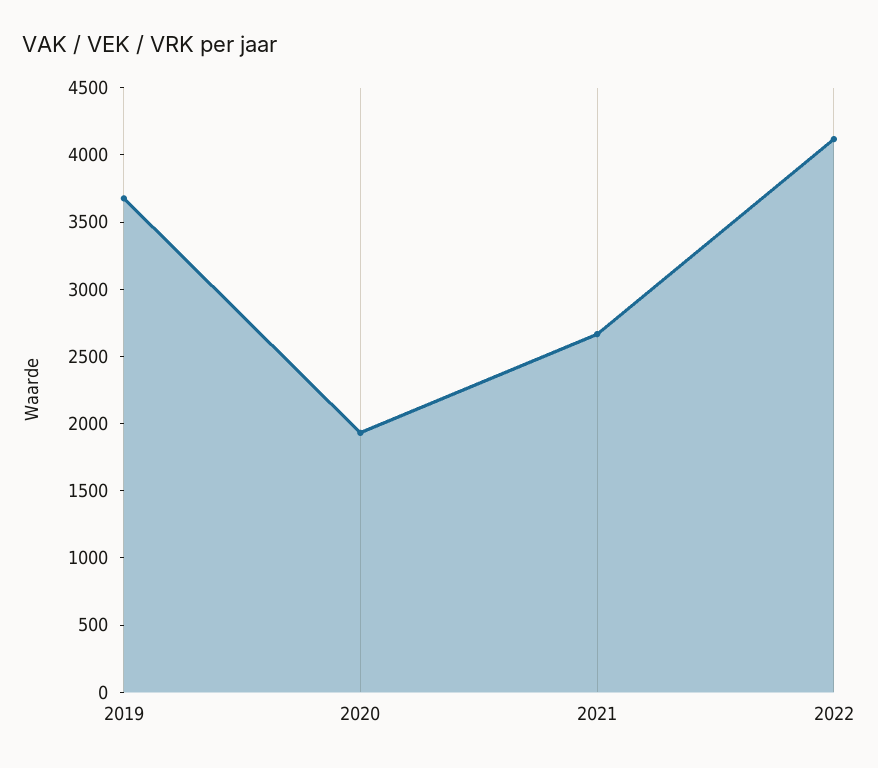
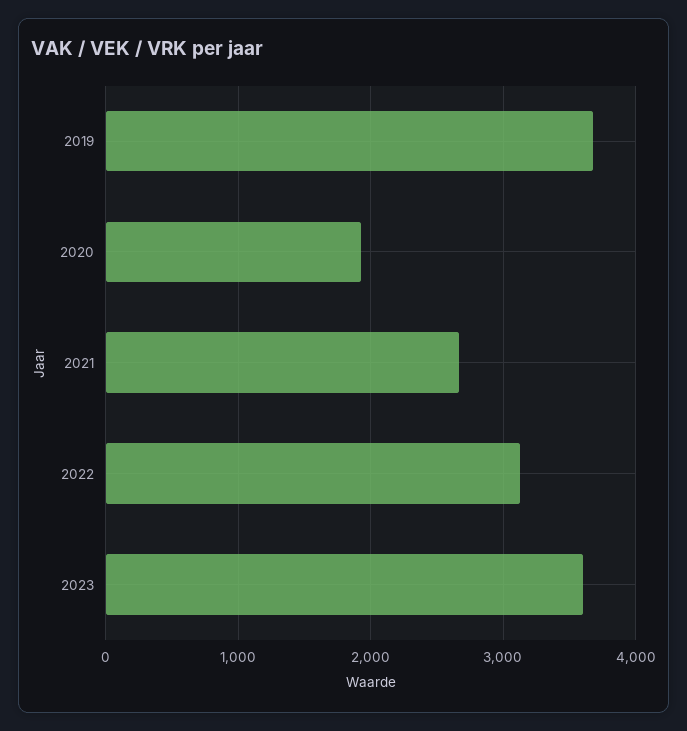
2022: 4100 -> 3100
2023: none -> 3600

